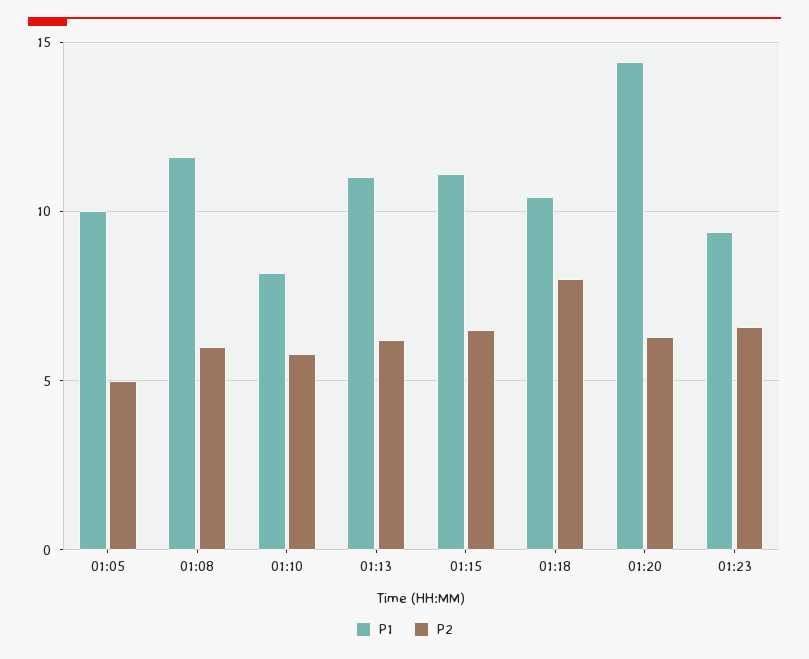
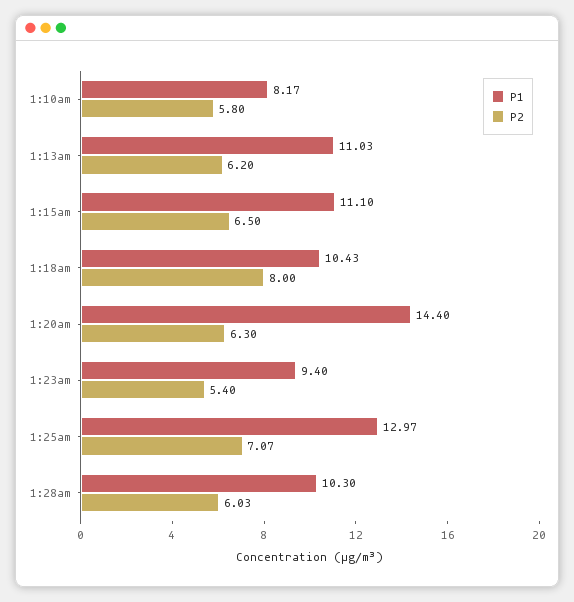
P1, 01:05: 10 -> none
P2, 01:05: 5 -> none
P1, 01:08: 11.5 -> none
P2, 01:08: 6 -> none
P2, 01:23: 6.5 -> 5.4
P1, 1:25am: none -> 12.97
P2, 1:25am: none -> 7.07
P1, 1:28am: none -> 10.3
P2, 1:28am: none -> 6.03

